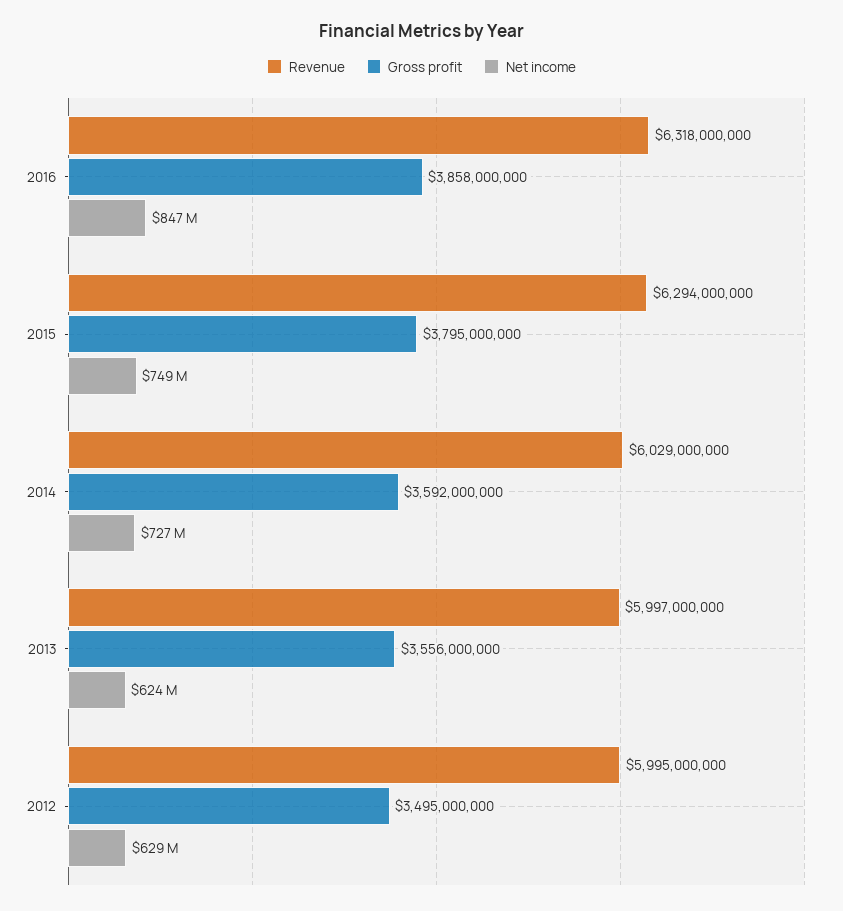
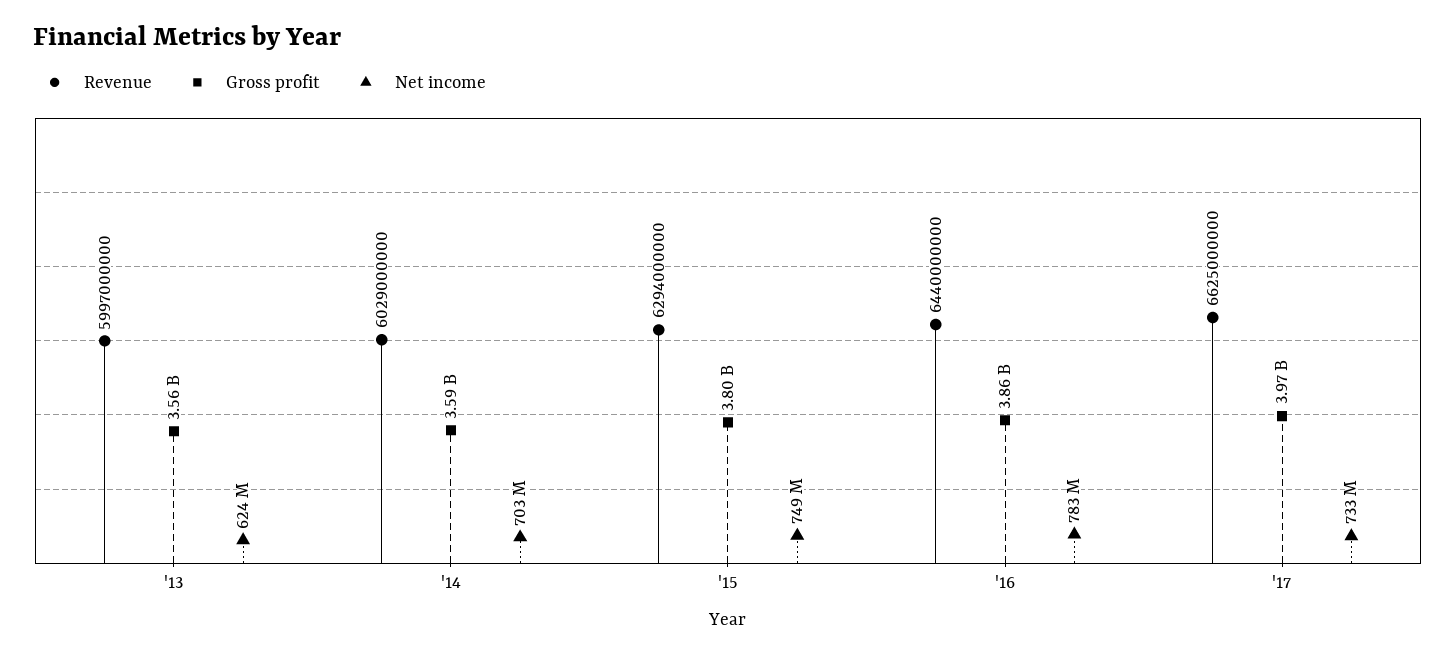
Revenue, 2016: 6318000000 -> 6440000000
Net income, 2016: 847000000 -> 783000000
Net income, 2014: 727000000 -> 703000000
Revenue, 2012: 5995000000 -> none
Gross profit, 2012: 3495000000 -> none
Net income, 2012: 629000000 -> none
Revenue, '17: none -> 6625000000
Gross profit, '17: none -> 3970000000
Net income, '17: none -> 733000000

